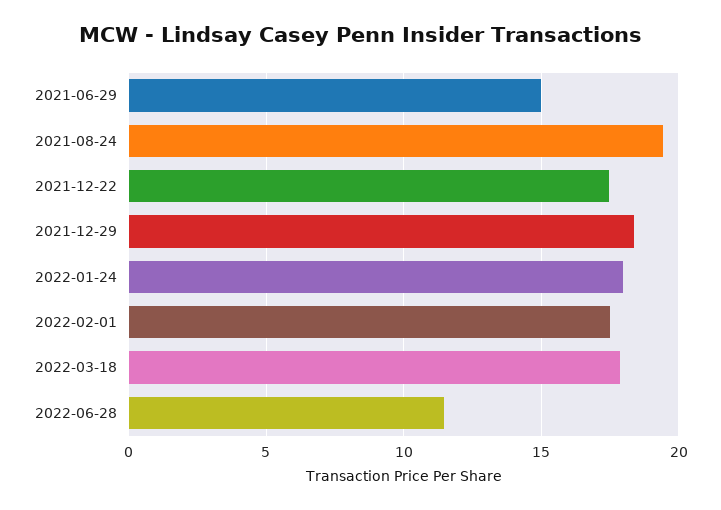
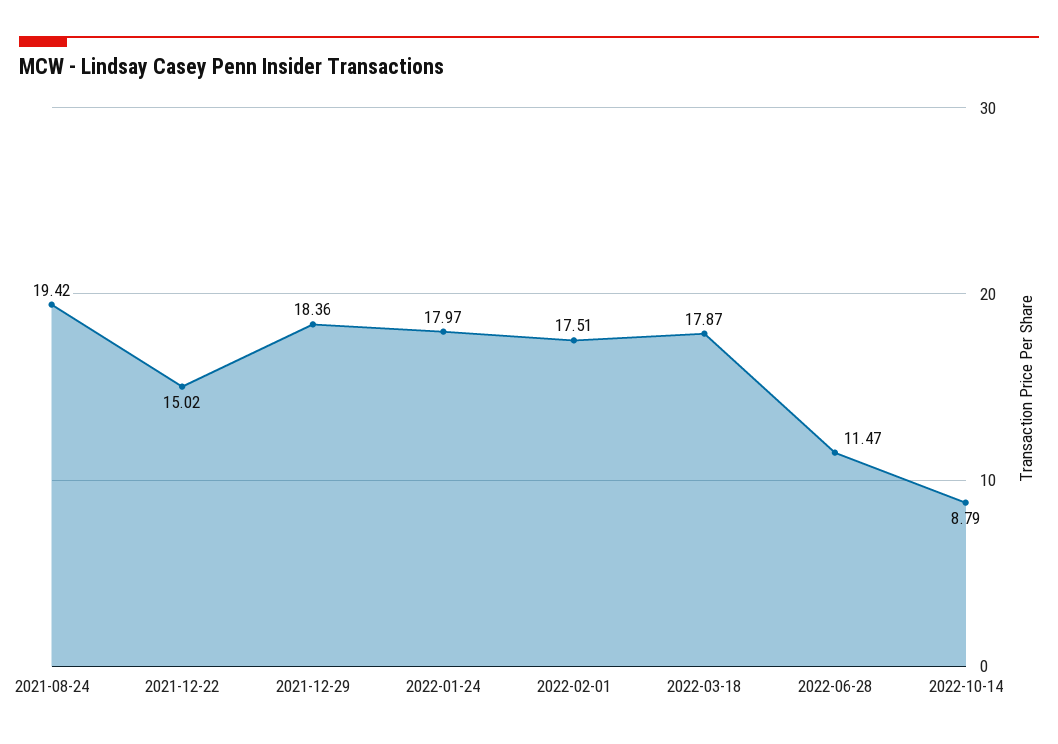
2021-06-29: 15 -> none
2021-12-22: 17.5 -> 15.02
2022-10-14: none -> 8.79

